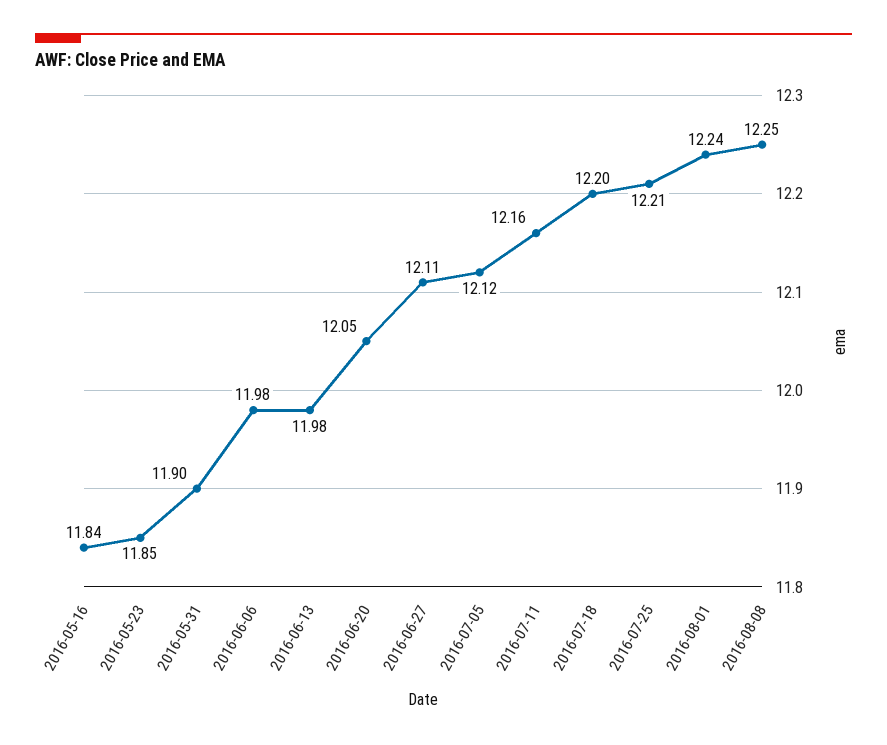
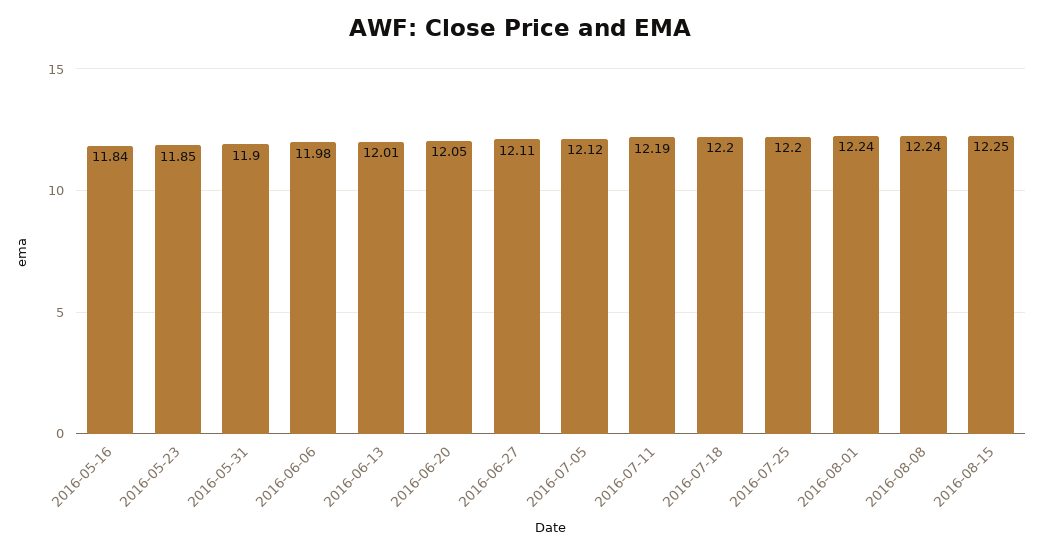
2016-06-13: 11.98 -> 12.01
2016-07-11: 12.16 -> 12.19
2016-07-25: 12.21 -> 12.2
2016-08-08: 12.25 -> 12.24
2016-08-15: none -> 12.25

